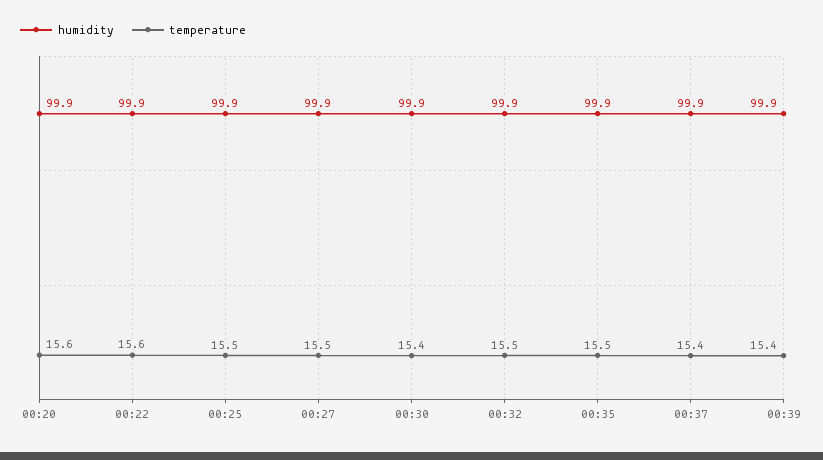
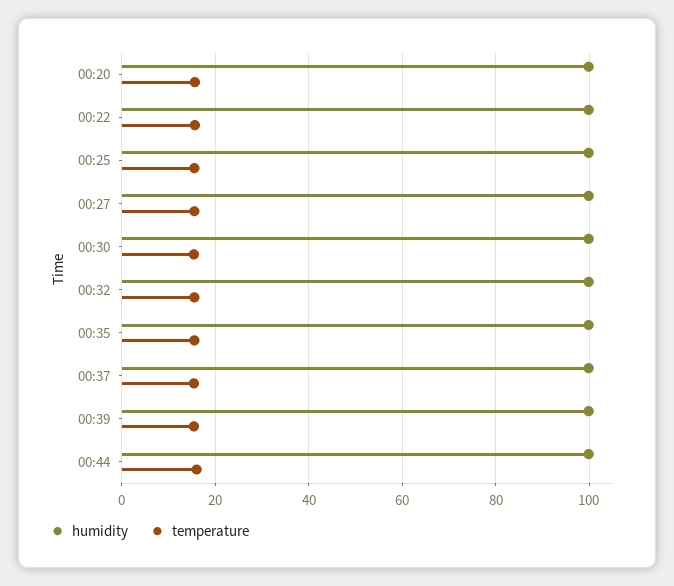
humidity, 00:44: none -> 100
temperature, 00:44: none -> 16

